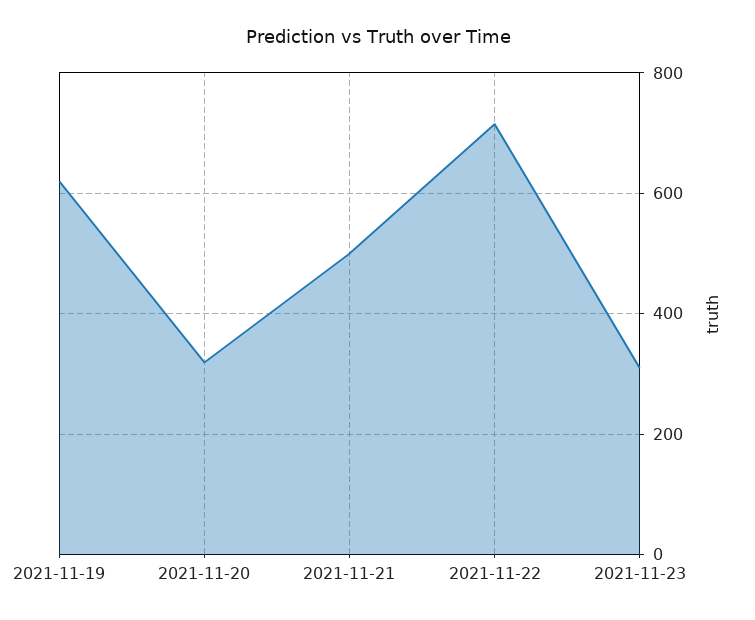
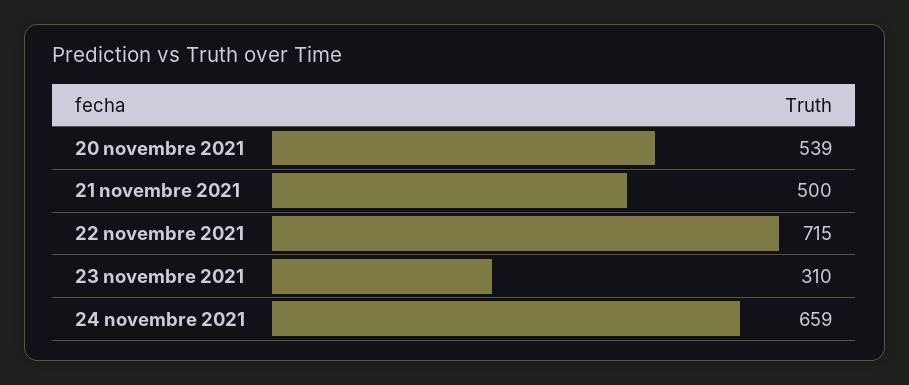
2021-11-19: 620 -> none
2021-11-20: 320 -> 539
24 novembre 2021: none -> 659

